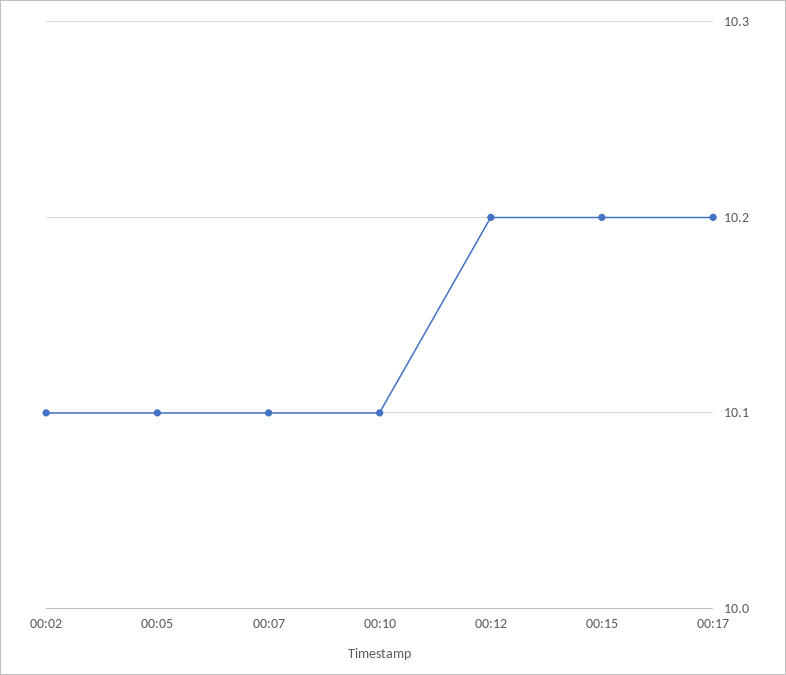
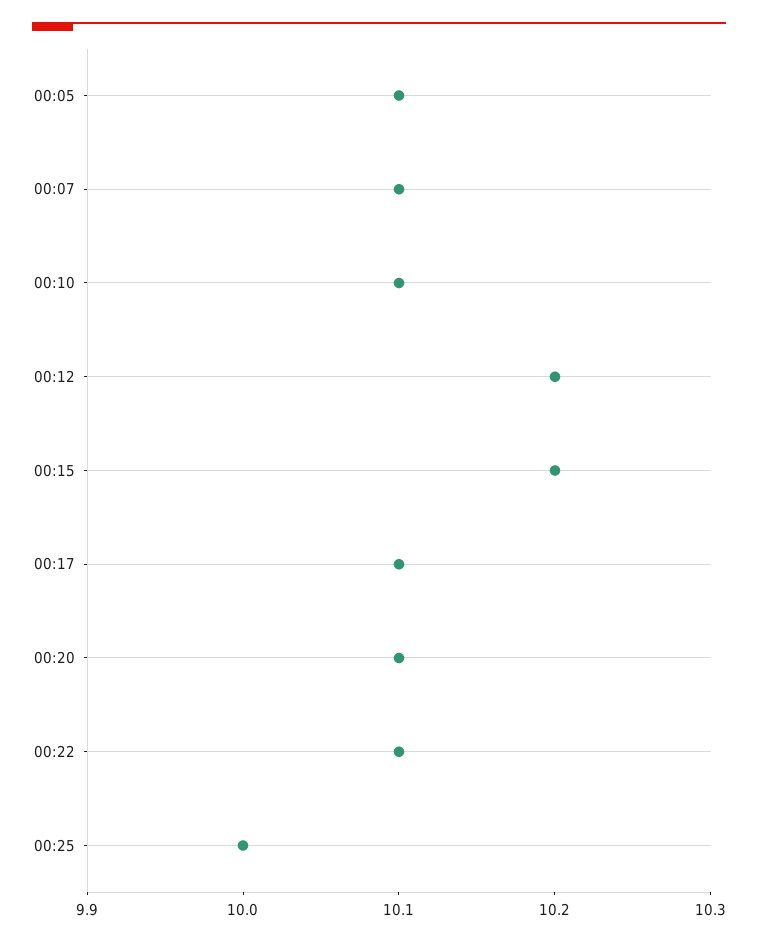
00:02: 10.1 -> none
00:17: 10.2 -> 10.1
00:20: none -> 10.1
00:22: none -> 10.1
00:25: none -> 10

